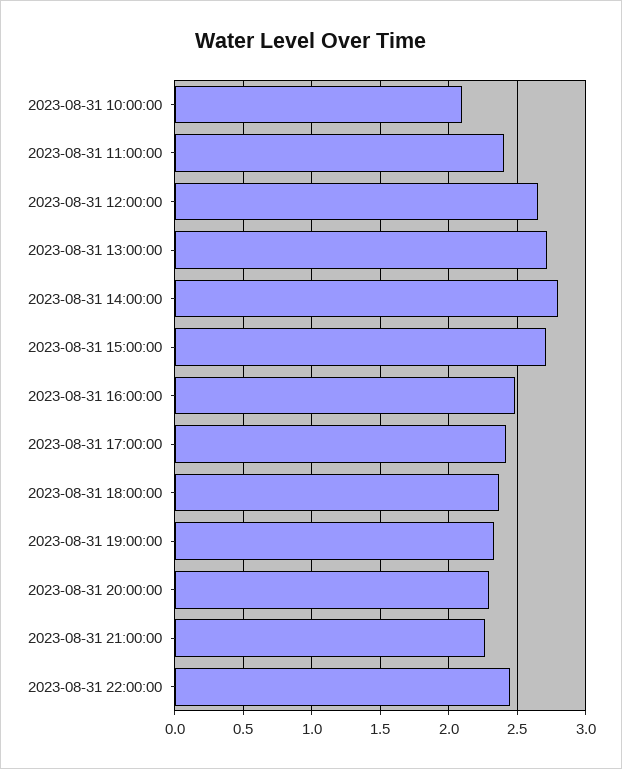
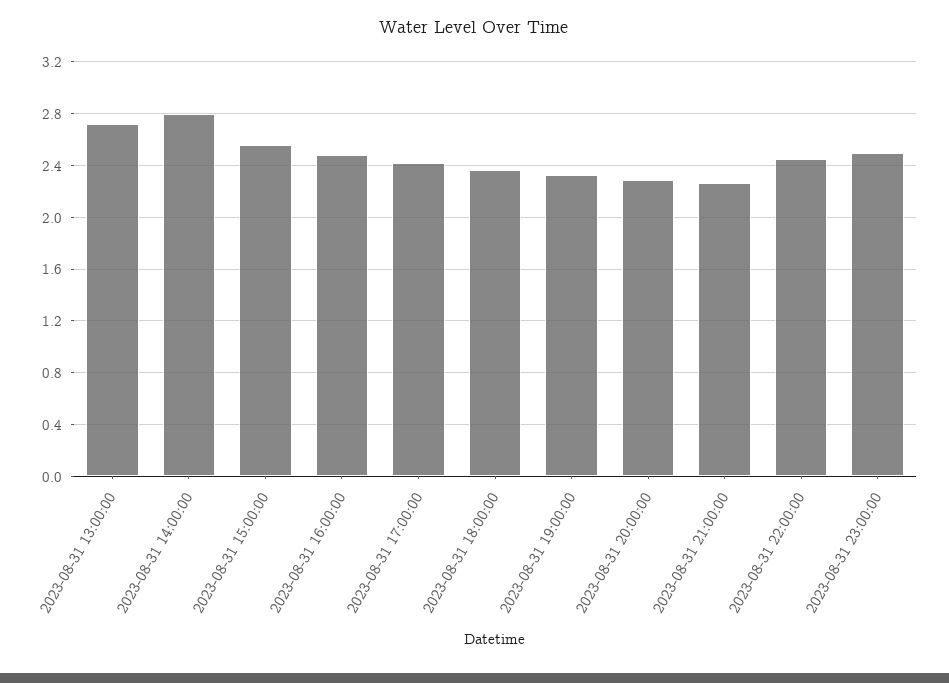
2023-08-31 10:00:00: 2.1 -> none
2023-08-31 11:00:00: 2.4 -> none
2023-08-31 12:00:00: 2.65 -> none
2023-08-31 15:00:00: 2.7 -> 2.55
2023-08-31 23:00:00: none -> 2.5

